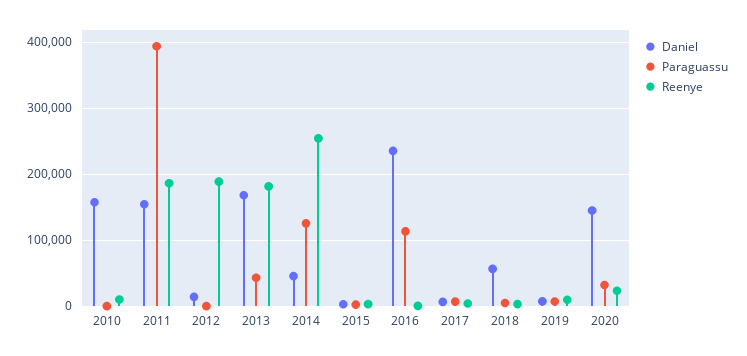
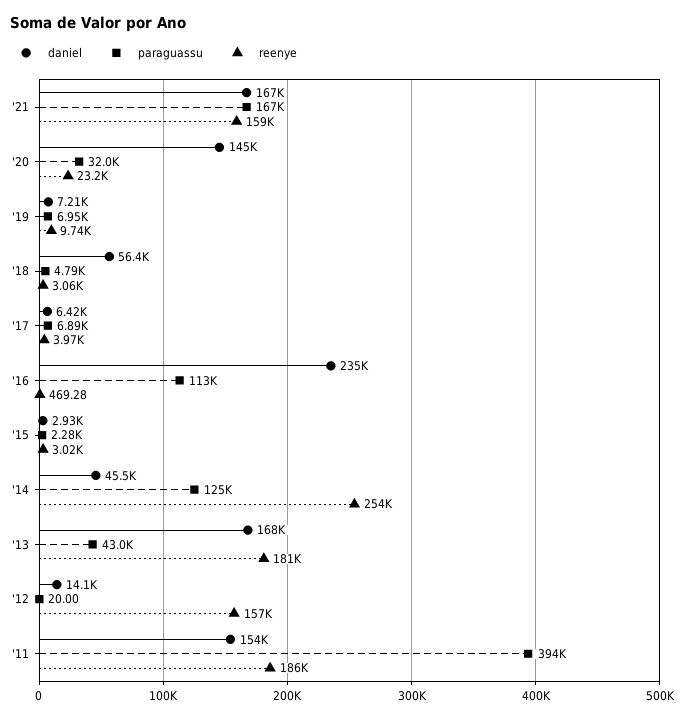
Daniel, 2010: 160000 -> none
Paraguassu, 2010: 0 -> none
Reenye, 2010: 10000 -> none
Reenye, 2012: 190000 -> 157000
Daniel, '21: none -> 167000
Paraguassu, '21: none -> 167000
Reenye, '21: none -> 159000

